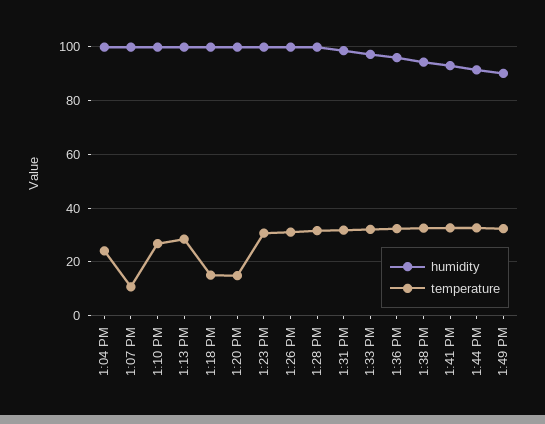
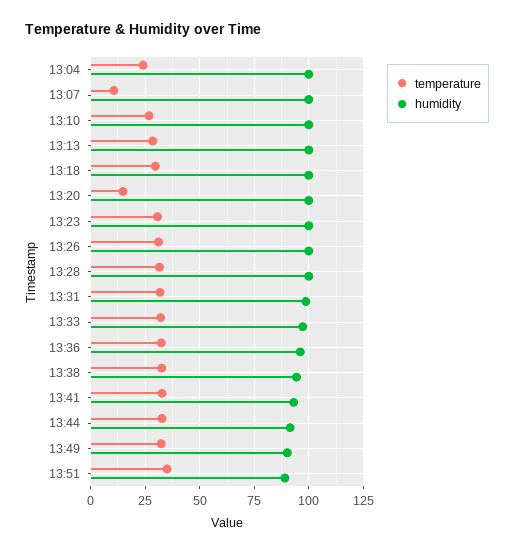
temperature, 1:18 PM: 15 -> 30
temperature, 13:51: none -> 35
humidity, 13:51: none -> 90

